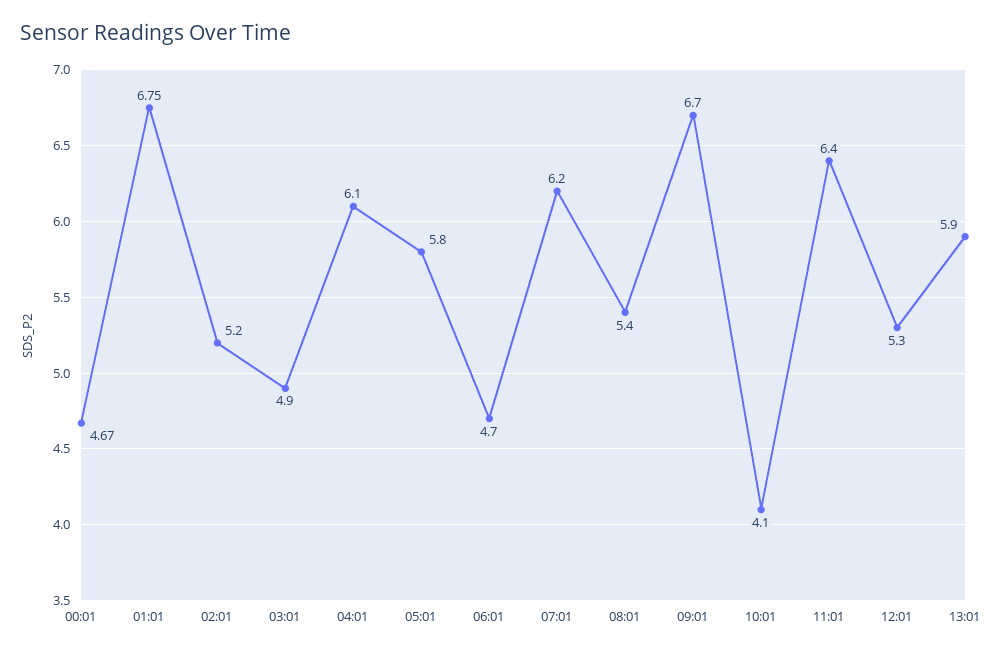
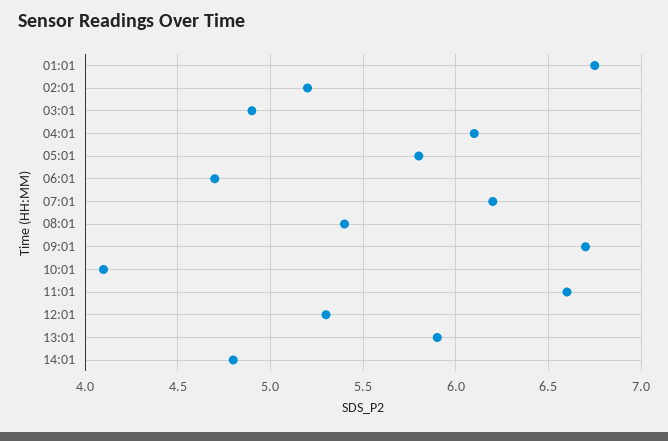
00:01: 4.67 -> none
11:01: 6.4 -> 6.6
14:01: none -> 4.8

